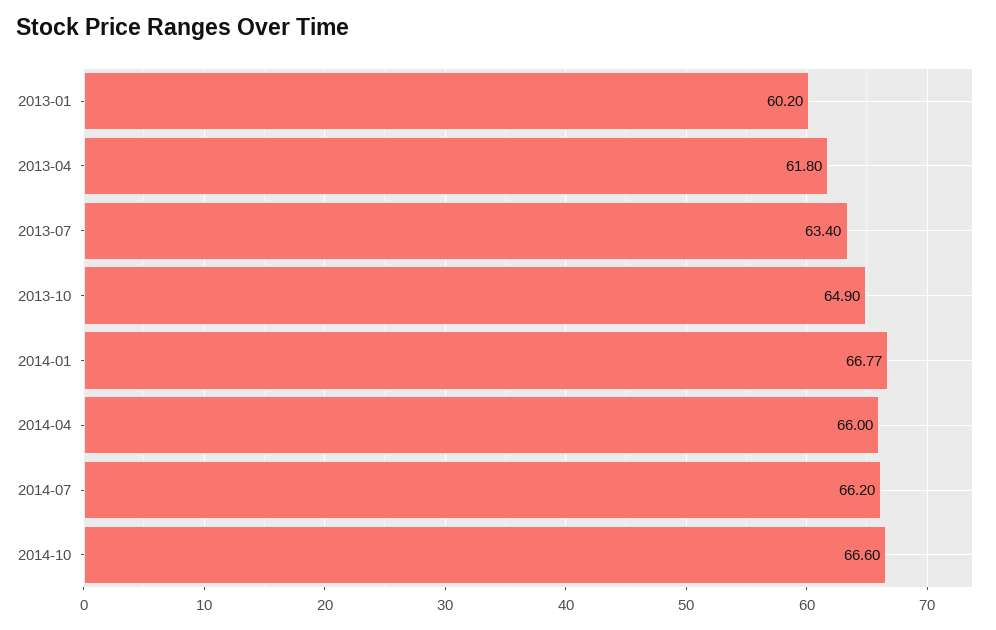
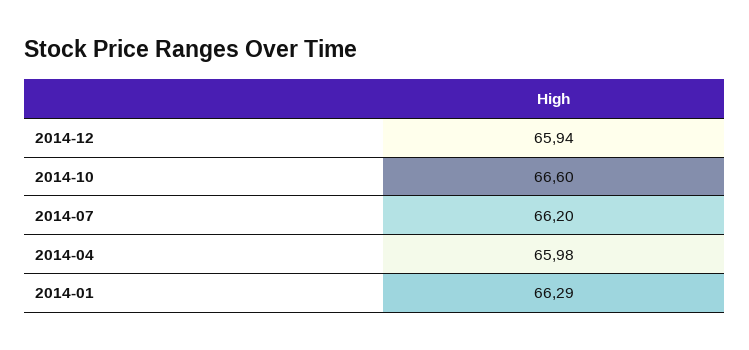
2013-01: 60.2 -> none
2013-04: 61.8 -> none
2013-07: 63.4 -> none
2013-10: 64.9 -> none
2014-01: 66.77 -> 66.29
2014-04: 66 -> 65.98
2014-12: none -> 65.94

